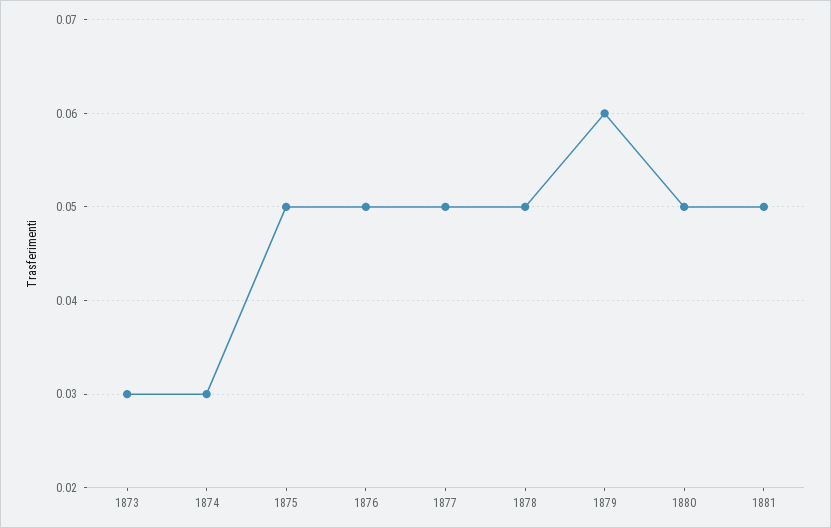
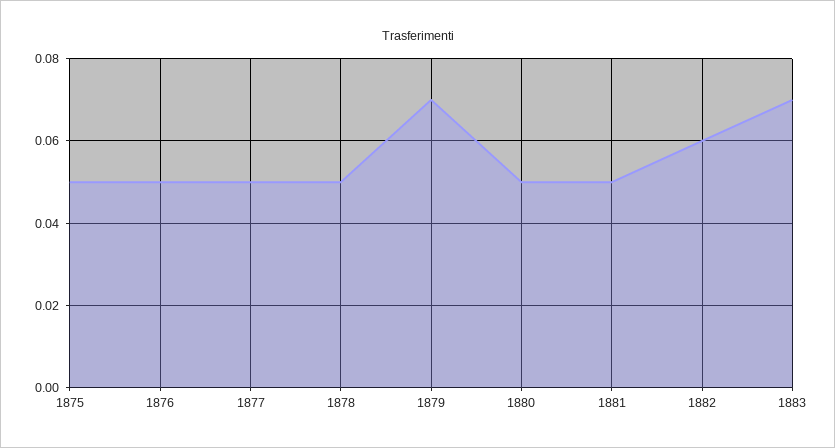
1873: 0.03 -> none
1874: 0.03 -> none
1879: 0.06 -> 0.07
1882: none -> 0.06
1883: none -> 0.07

